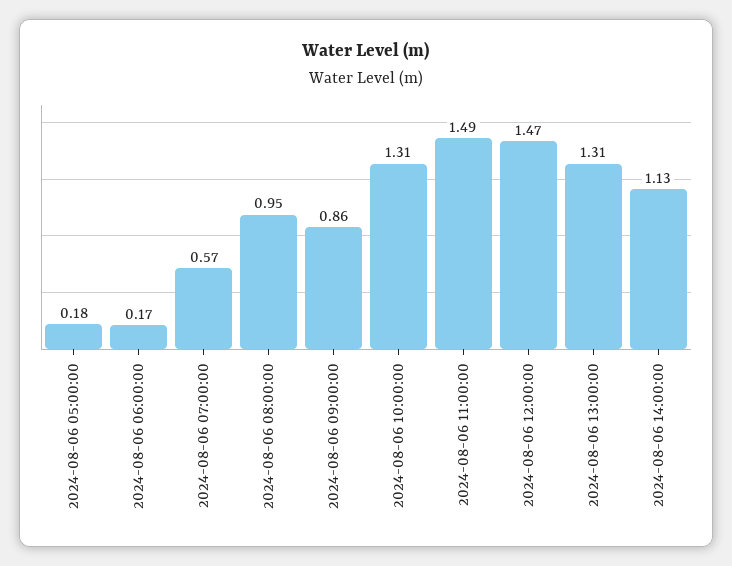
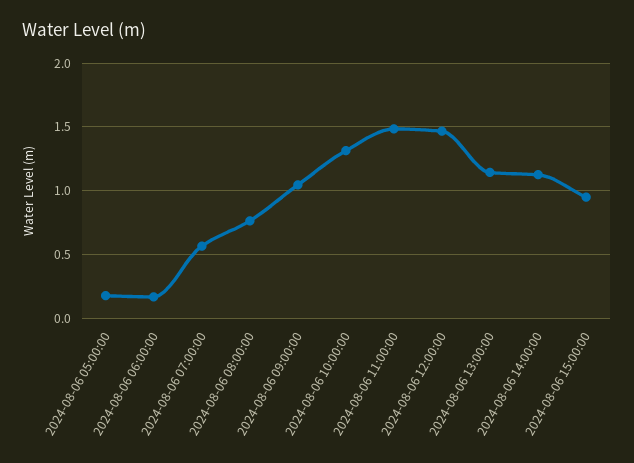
2024-08-06 08:00:00: 0.95 -> 0.75
2024-08-06 09:00:00: 0.86 -> 1.05
2024-08-06 13:00:00: 1.31 -> 1.15
2024-08-06 15:00:00: none -> 0.95

